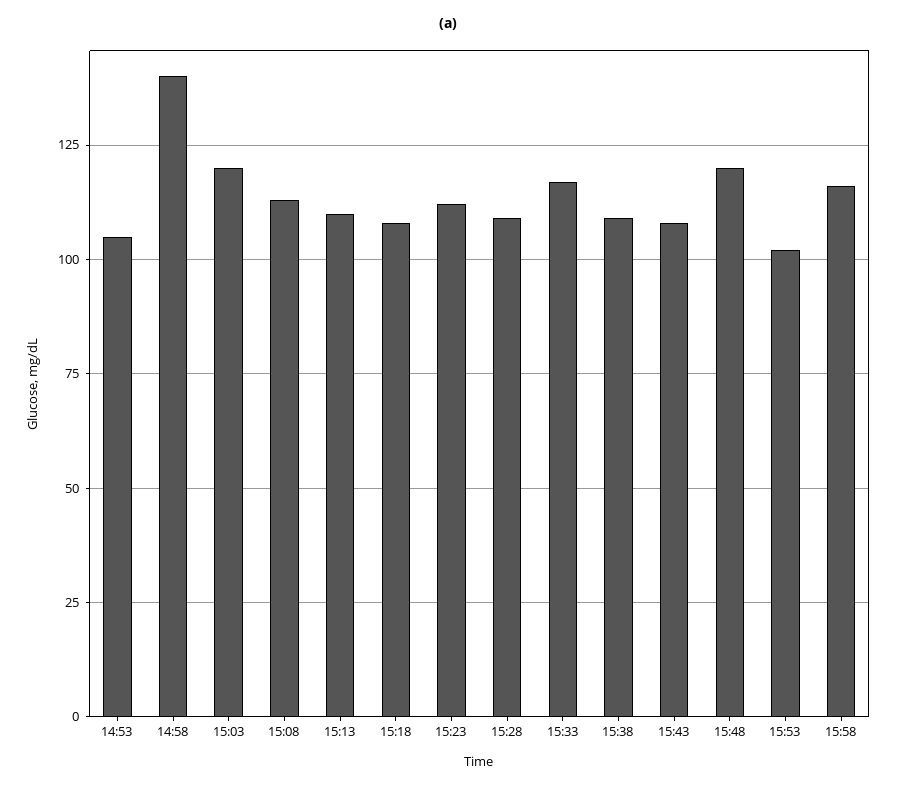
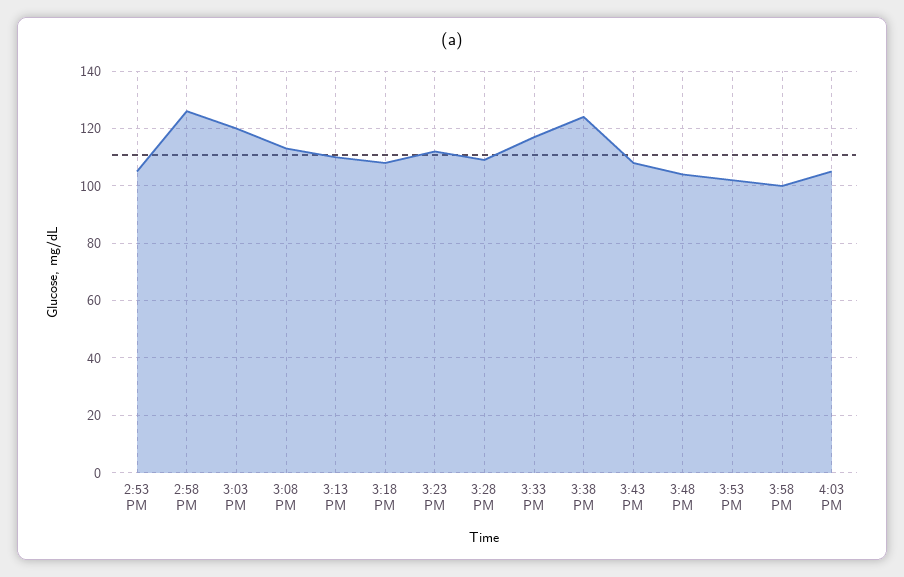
14:58: 140 -> 125
15:38: 110 -> 125
15:48: 120 -> 105
15:58: 115 -> 100
4:03 PM: none -> 105

